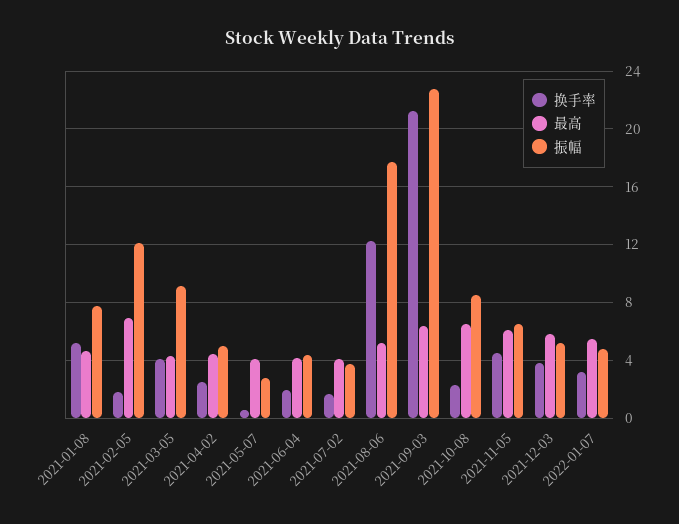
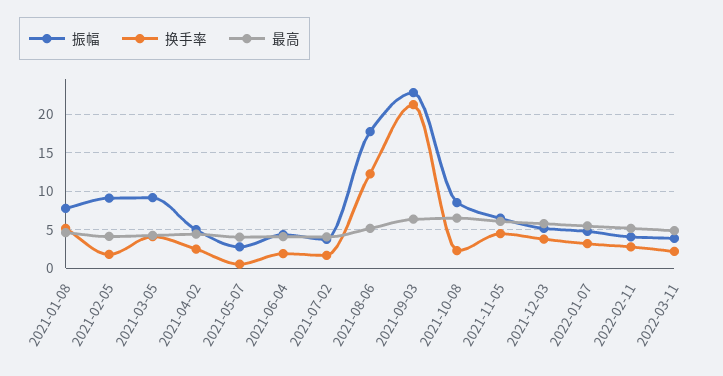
最高, 2021-02-05: 7 -> 4
振幅, 2021-02-05: 12 -> 9
振幅, 2022-02-11: none -> 4
换手率, 2022-02-11: none -> 3
最高, 2022-02-11: none -> 5
振幅, 2022-03-11: none -> 4
换手率, 2022-03-11: none -> 2
最高, 2022-03-11: none -> 5

